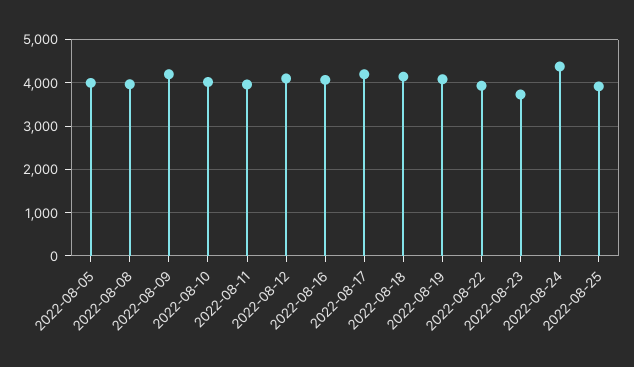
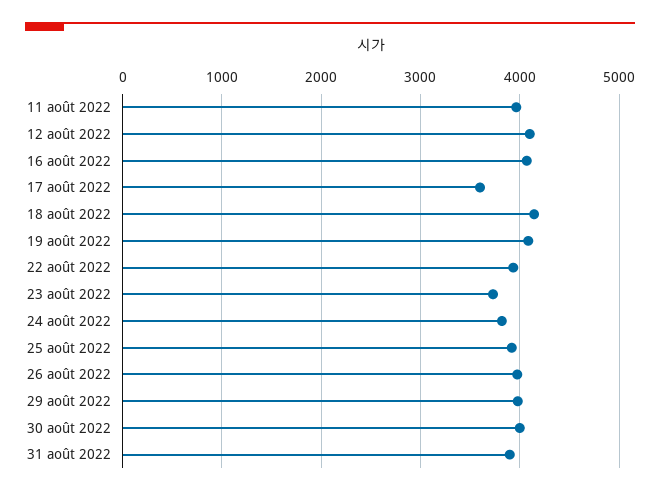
2022-08-05: 4000 -> none
2022-08-08: 4000 -> none
2022-08-09: 4200 -> none
2022-08-10: 4000 -> none
2022-08-17: 4200 -> 3600
2022-08-24: 4400 -> 3800
26 août 2022: none -> 4000
29 août 2022: none -> 4000
30 août 2022: none -> 4000
31 août 2022: none -> 3900

